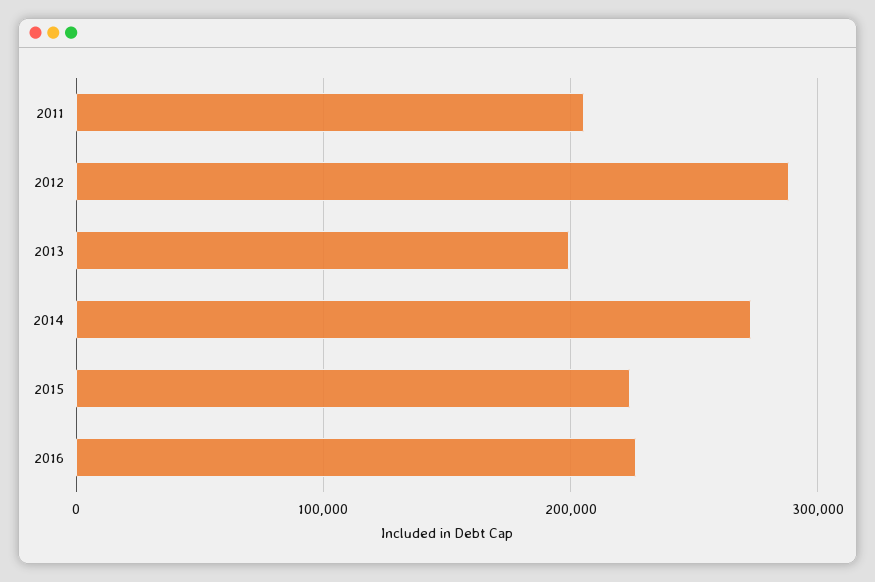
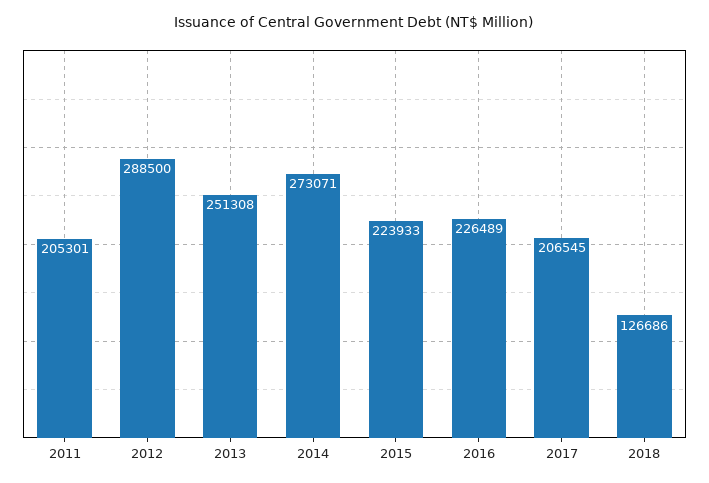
2013: 200000 -> 251308
2017: none -> 206545
2018: none -> 126686

